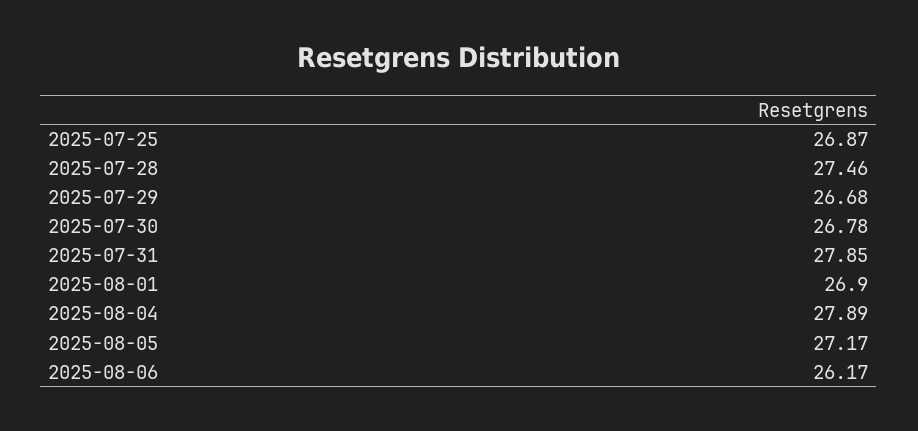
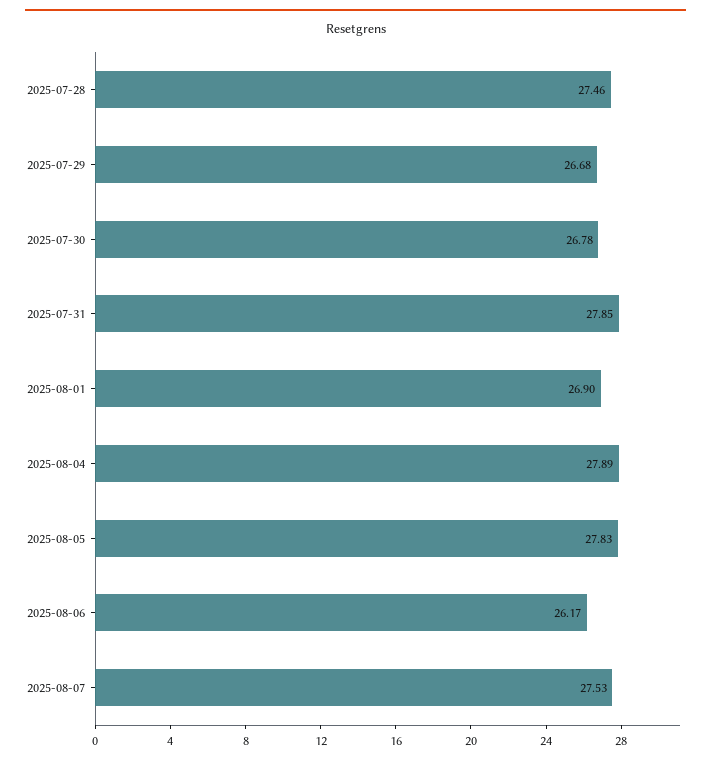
2025-07-25: 26.87 -> none
2025-08-05: 27.17 -> 27.83
2025-08-07: none -> 27.53

